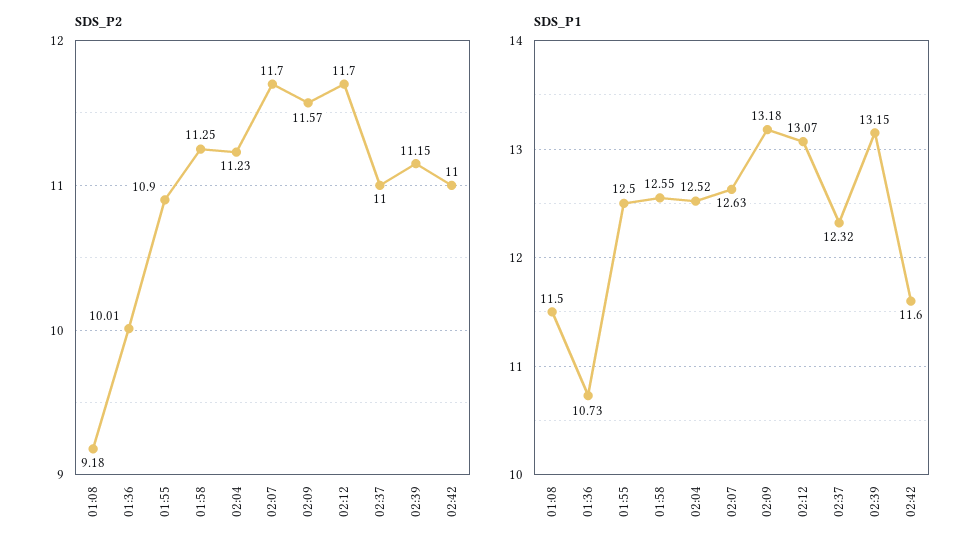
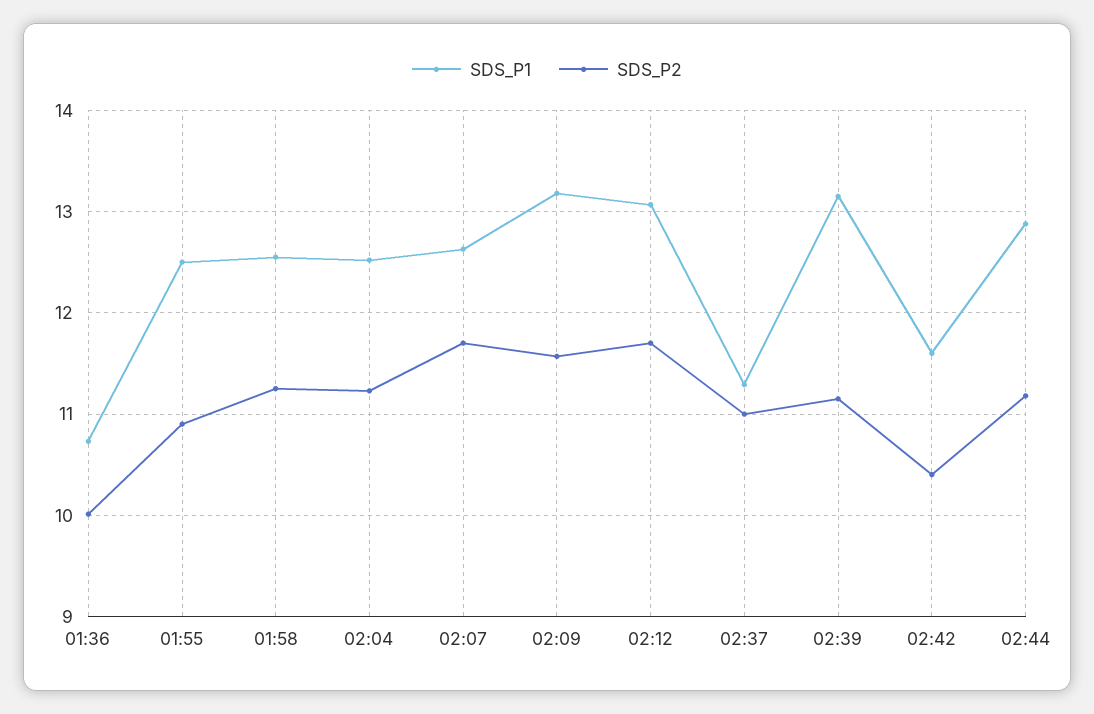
SDS_P2, 01:08: 9.18 -> none
SDS_P2, 02:42: 11 -> 10.4
SDS_P1, 01:08: 11.5 -> none
SDS_P1, 02:37: 12.32 -> 11.3
SDS_P1, 02:44: none -> 12.9
SDS_P2, 02:44: none -> 11.2

